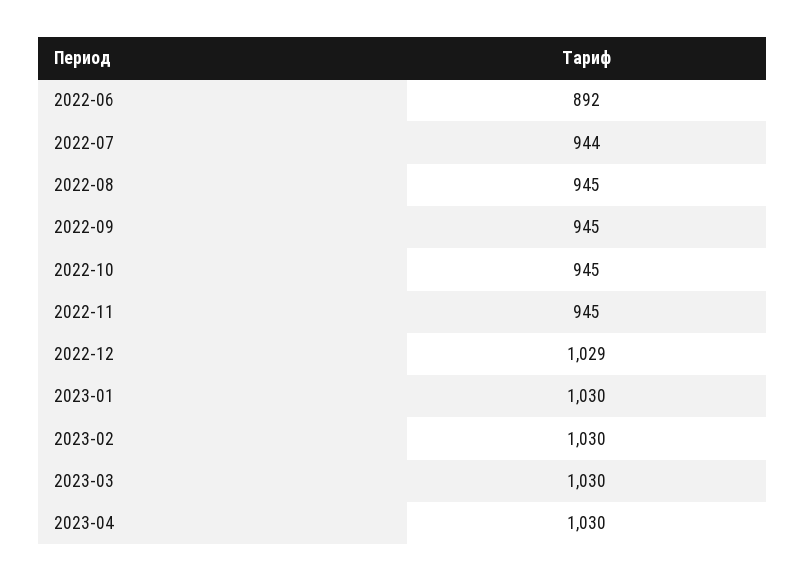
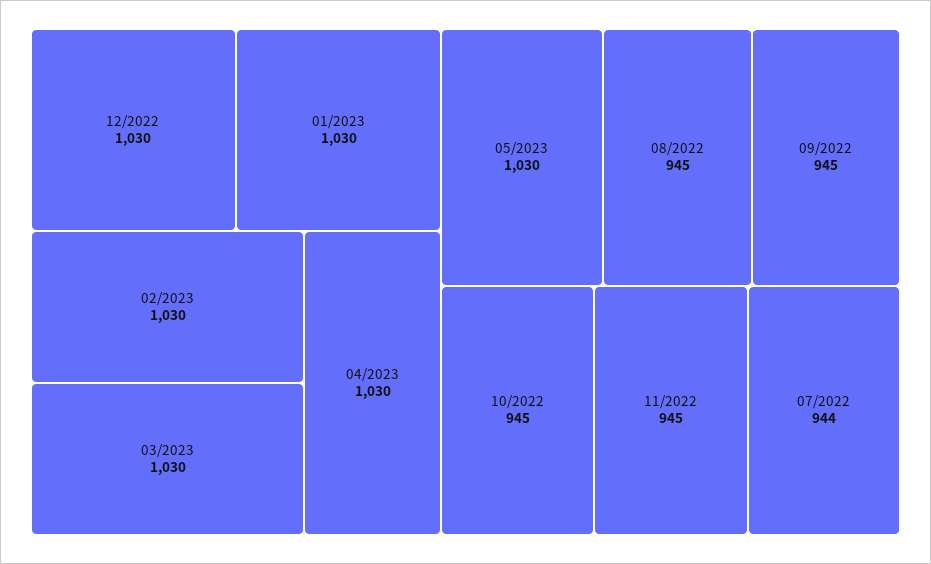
2022-06: 892 -> none
2022-12: 1029 -> 1030
05/2023: none -> 1030

